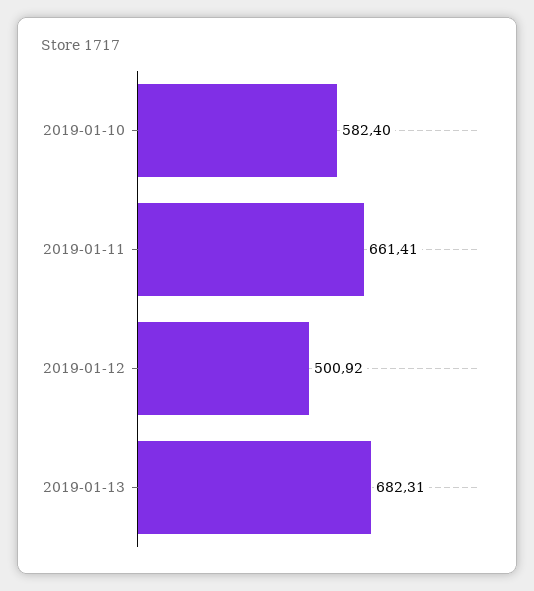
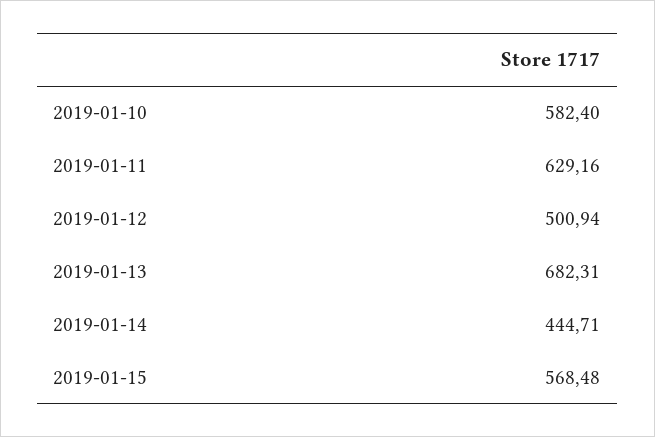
2019-01-11: 661.41 -> 629.16
2019-01-12: 500.92 -> 500.94
2019-01-14: none -> 444.71
2019-01-15: none -> 568.48

